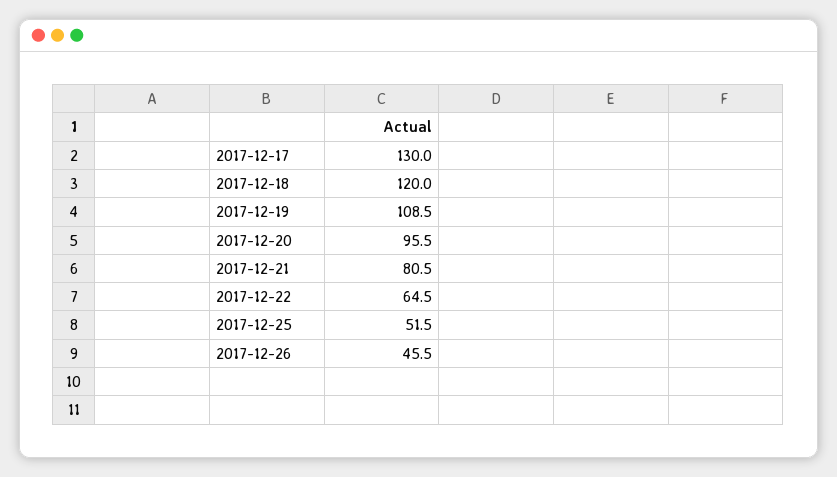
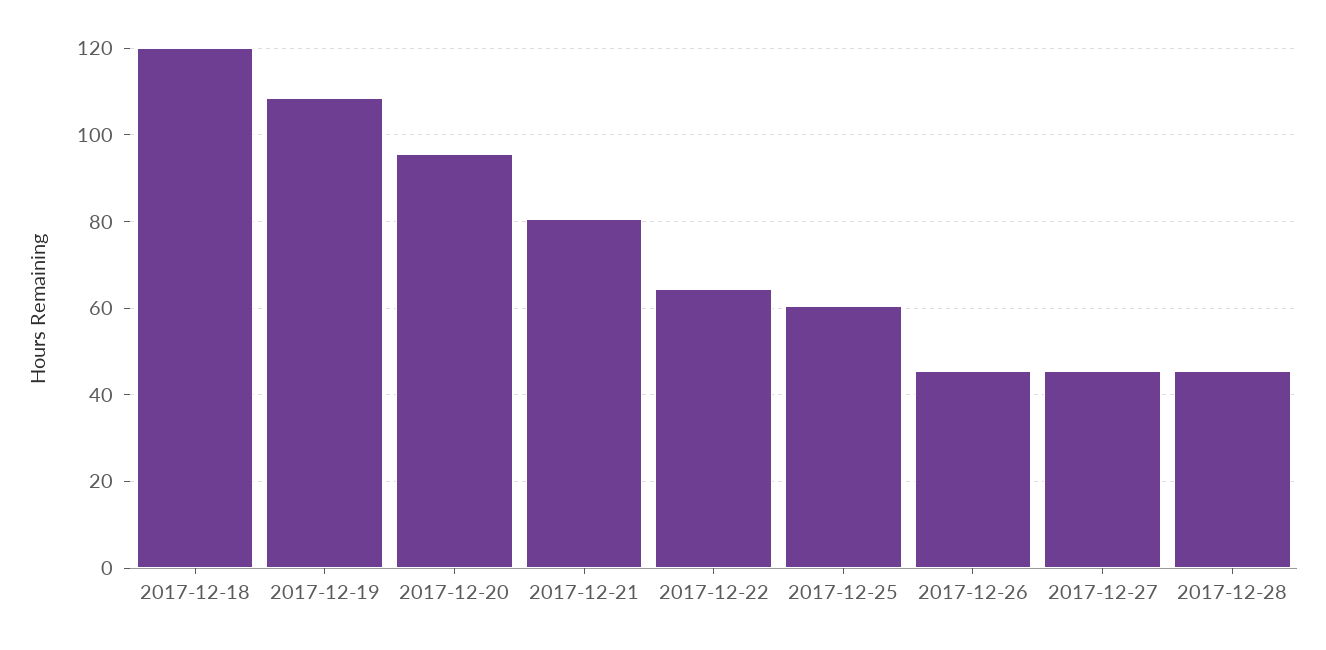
2017-12-17: 130 -> none
2017-12-25: 51.5 -> 60
2017-12-27: none -> 46
2017-12-28: none -> 46

